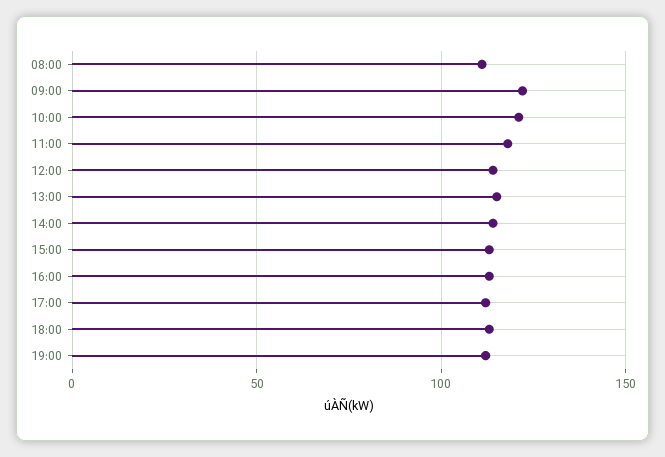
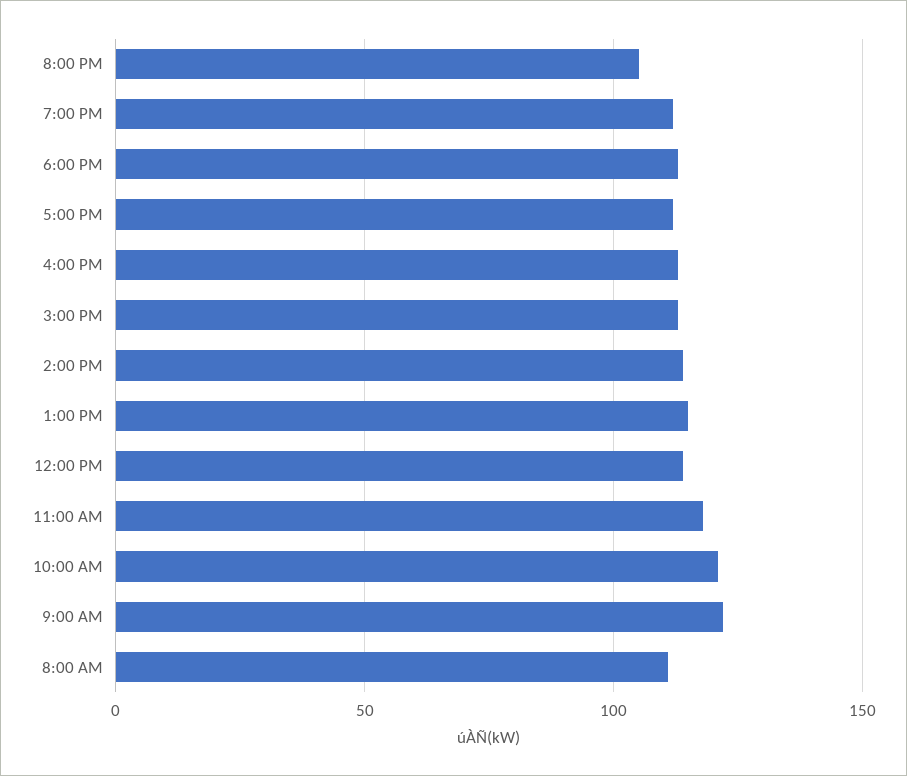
8:00 PM: none -> 105

